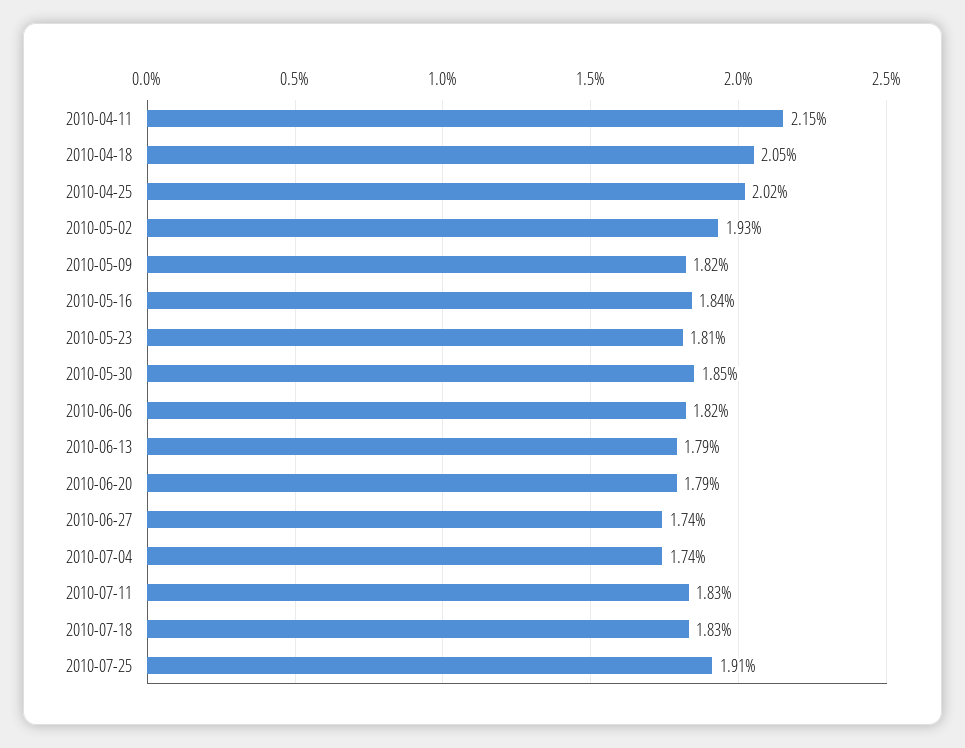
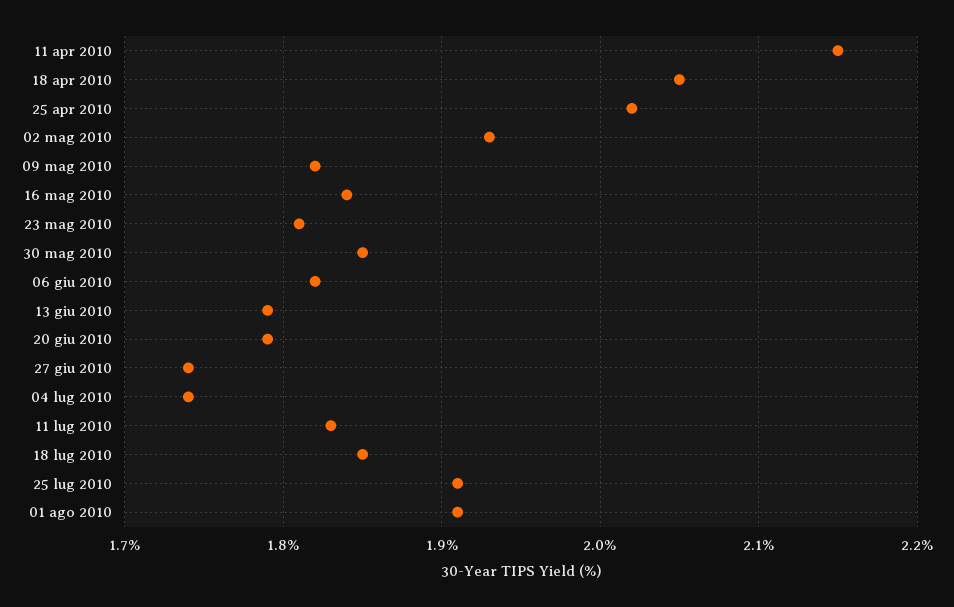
2010-07-18: 1.83 -> 1.85
01 ago 2010: none -> 1.91

